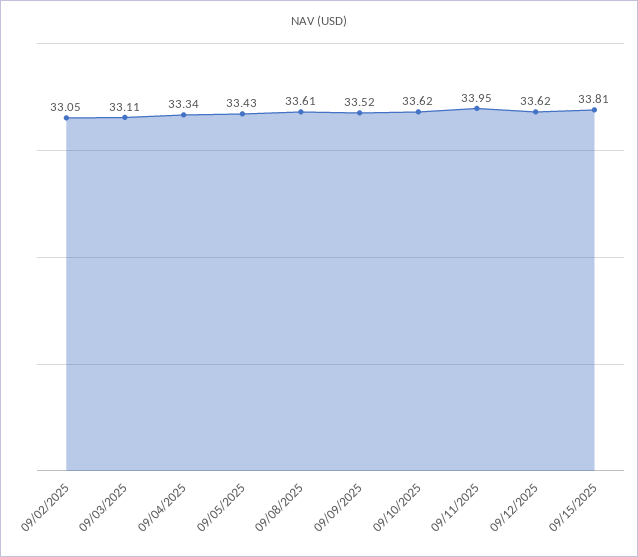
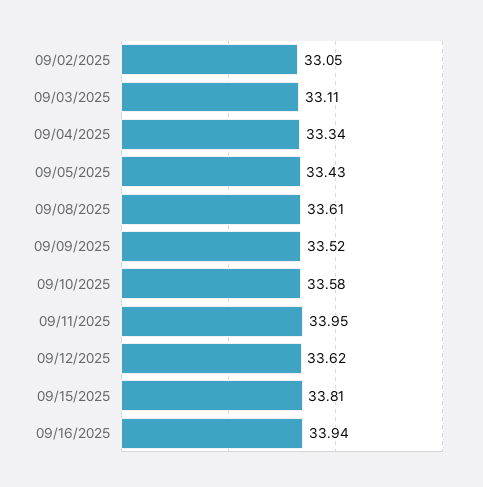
09/10/2025: 33.62 -> 33.58
09/16/2025: none -> 33.94

